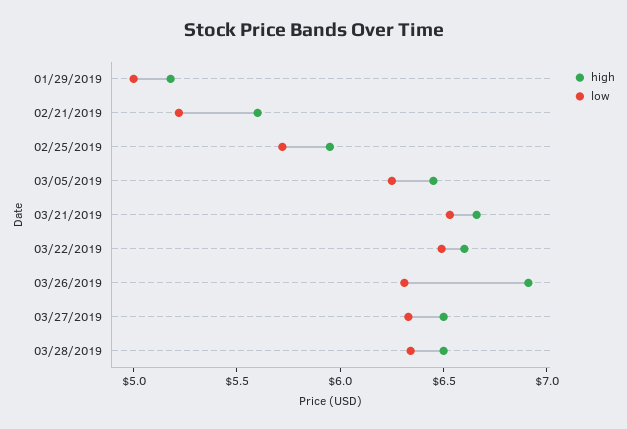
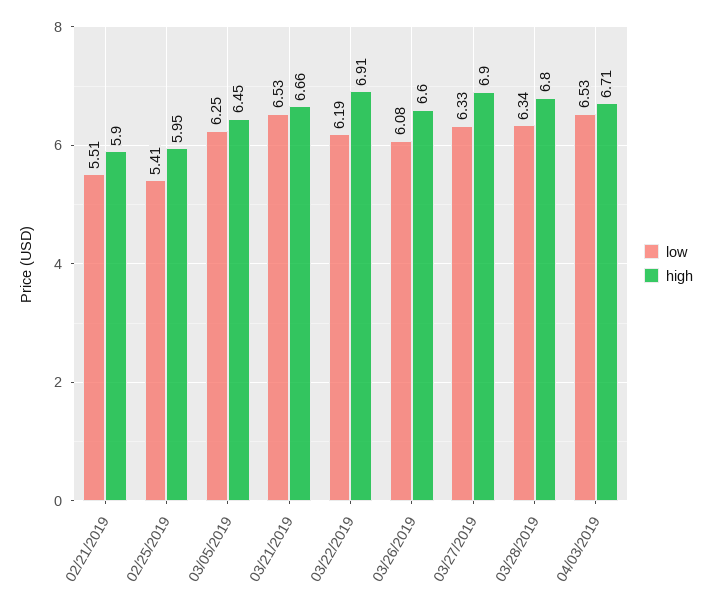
high, 01/29/2019: 5.2 -> none
low, 01/29/2019: 5 -> none
high, 02/21/2019: 5.6 -> 5.9
low, 02/21/2019: 5.2 -> 5.51
low, 02/25/2019: 5.7 -> 5.41
high, 03/22/2019: 6.6 -> 6.91
low, 03/22/2019: 6.5 -> 6.19
high, 03/26/2019: 6.9 -> 6.6
low, 03/26/2019: 6.3 -> 6.08
high, 03/27/2019: 6.5 -> 6.9
high, 03/28/2019: 6.5 -> 6.8
low, 04/03/2019: none -> 6.53
high, 04/03/2019: none -> 6.71

